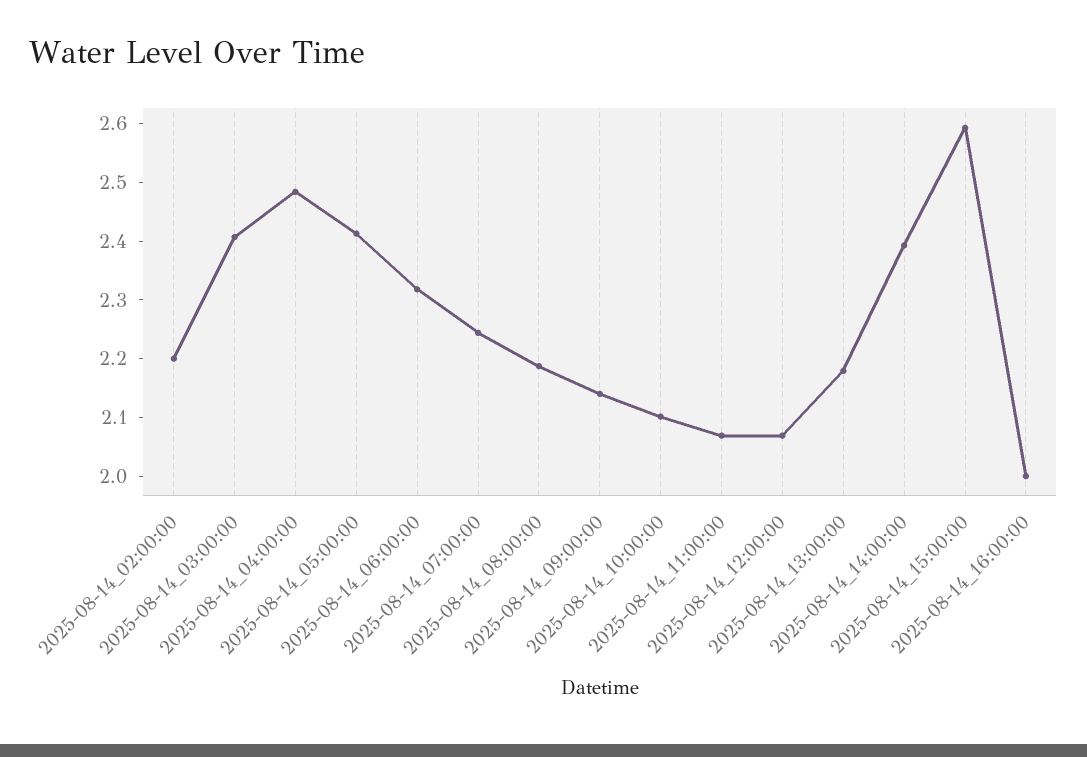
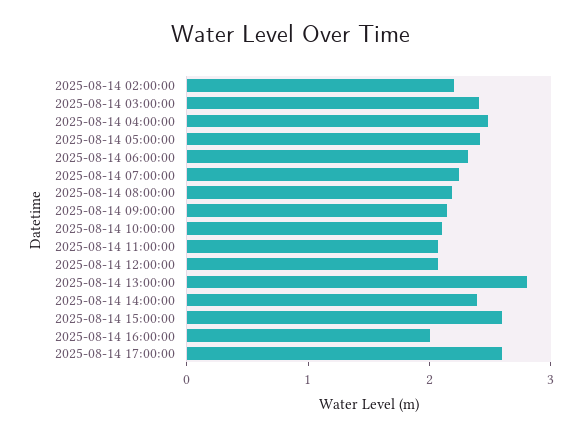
2025-08-14_13:00:00: 2.18 -> 2.8
2025-08-14 17:00:00: none -> 2.6

